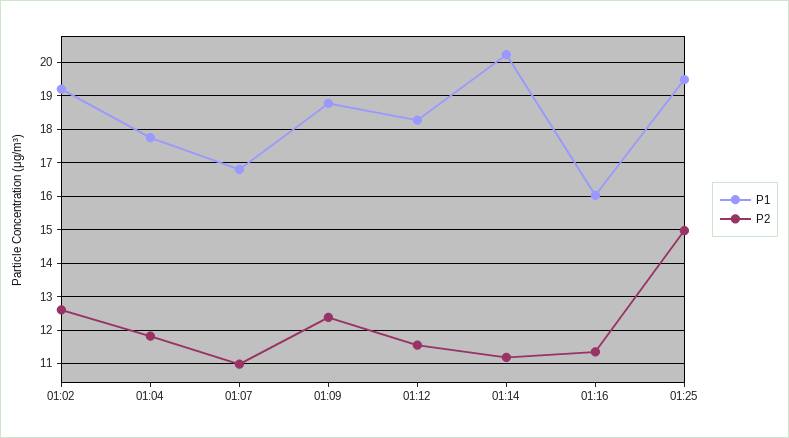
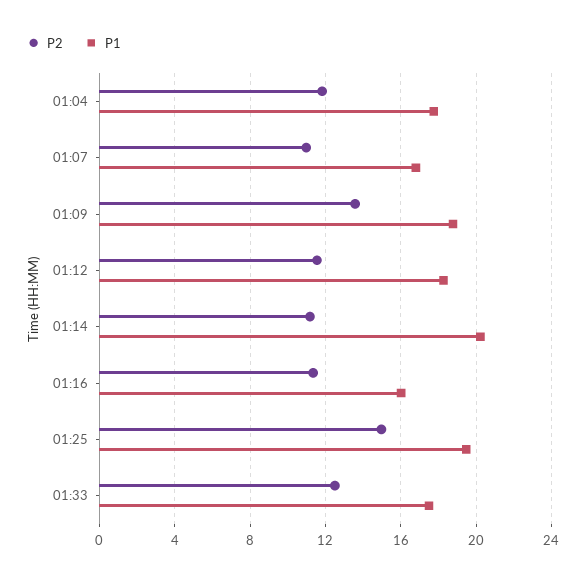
P1, 01:02: 19.2 -> none
P2, 01:02: 12.6 -> none
P2, 01:09: 12.4 -> 13.5
P2, 01:33: none -> 12.5
P1, 01:33: none -> 17.5

